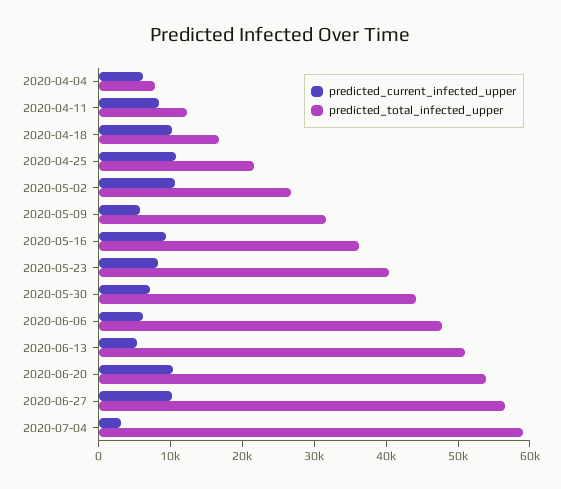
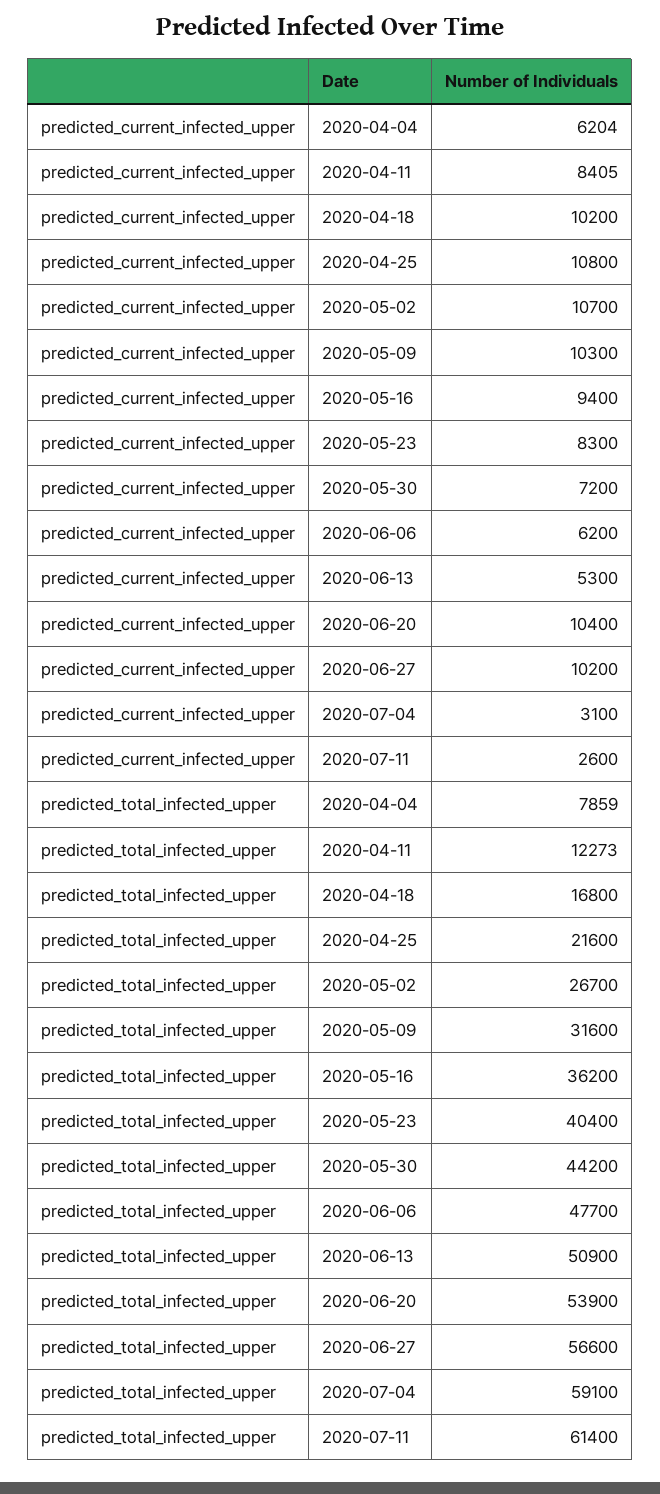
predicted_current_infected_upper, 2020-05-09: 6000 -> 10300
predicted_current_infected_upper, 2020-07-11: none -> 2600
predicted_total_infected_upper, 2020-07-11: none -> 61400

